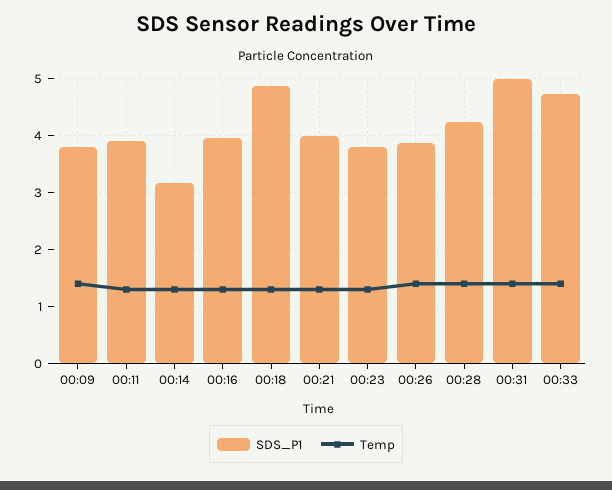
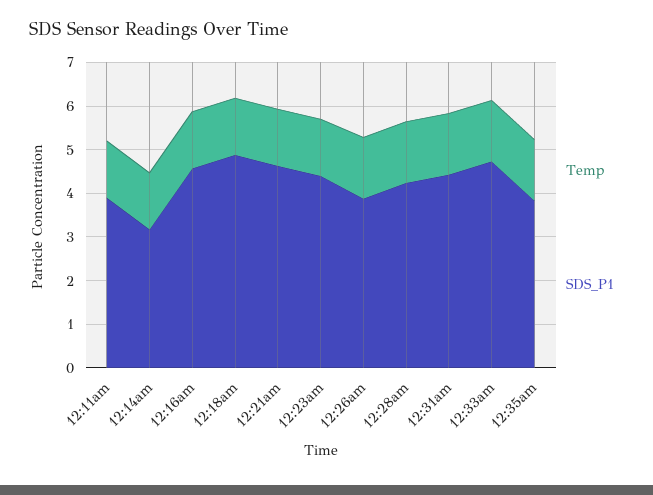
SDS_P1, 00:09: 3.8 -> none
Temp, 00:09: 1.4 -> none
SDS_P1, 00:16: 4 -> 4.6
SDS_P1, 00:21: 4 -> 4.6
SDS_P1, 00:23: 3.8 -> 4.4
SDS_P1, 00:31: 5 -> 4.4
Temp, 12:35am: none -> 1.4
SDS_P1, 12:35am: none -> 3.8

